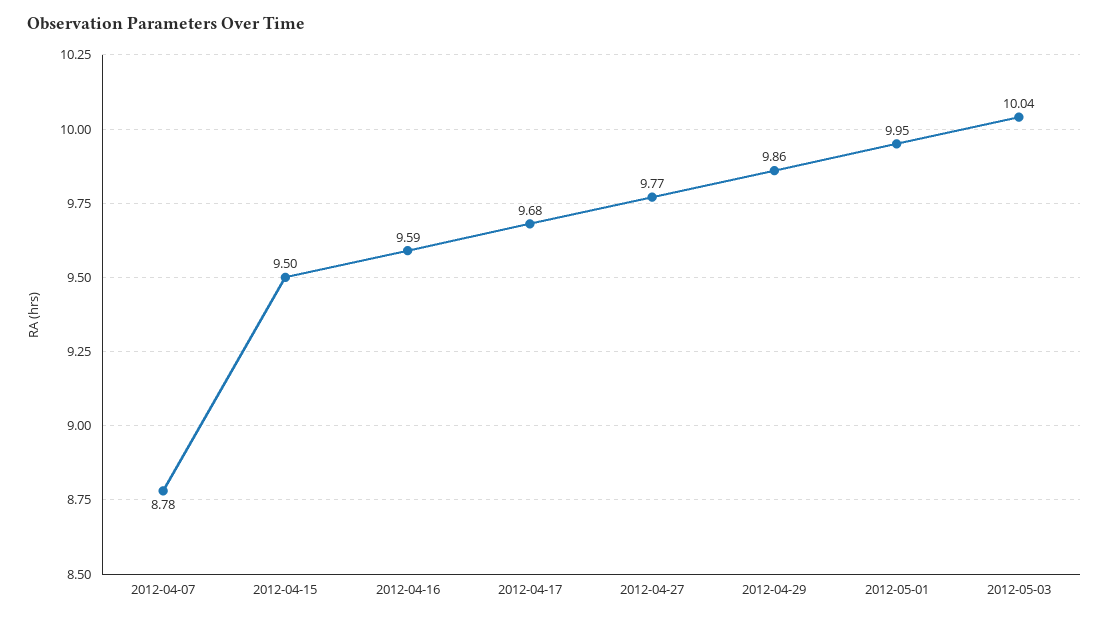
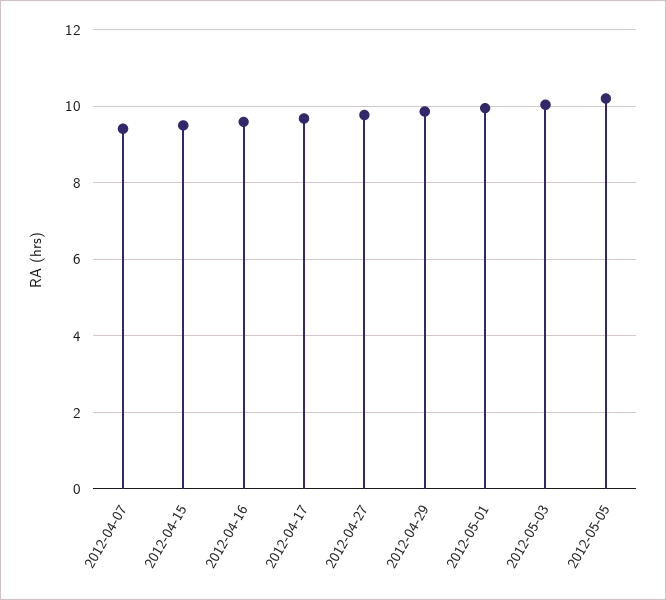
2012-04-07: 8.78 -> 9.4
2012-05-05: none -> 10.2

